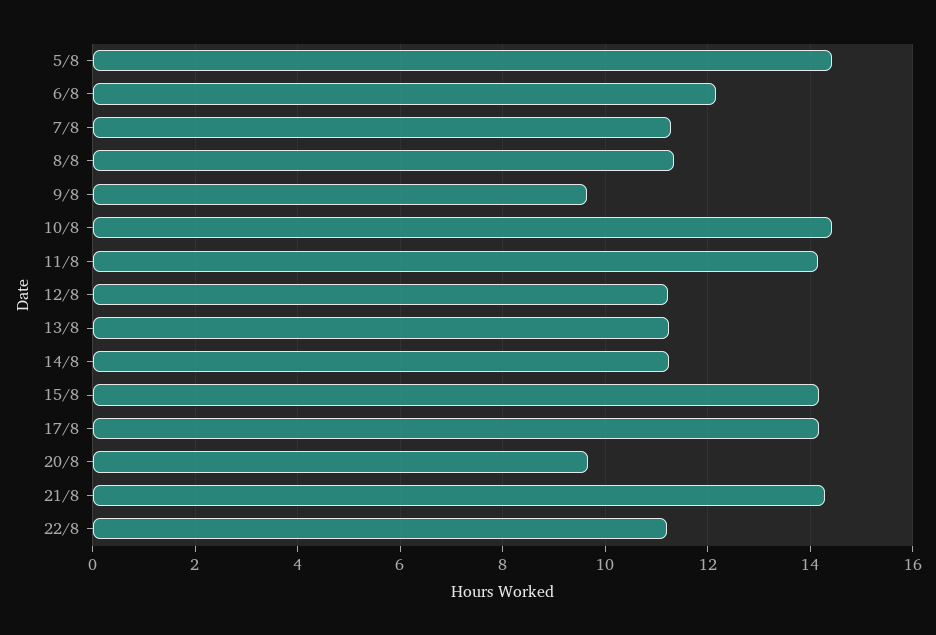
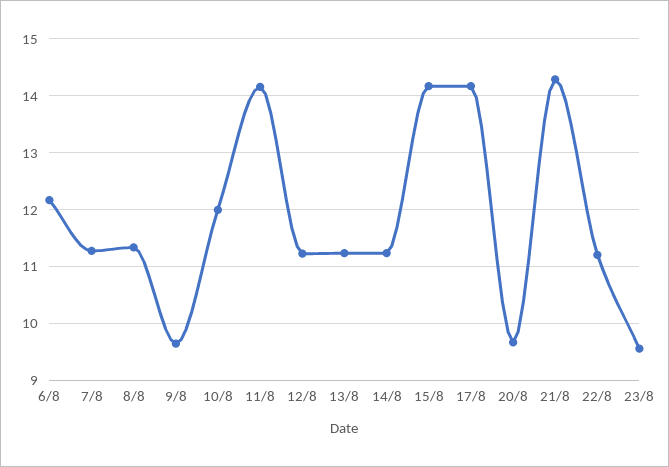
5/8: 14.4 -> none
10/8: 14.4 -> 12
23/8: none -> 9.6

